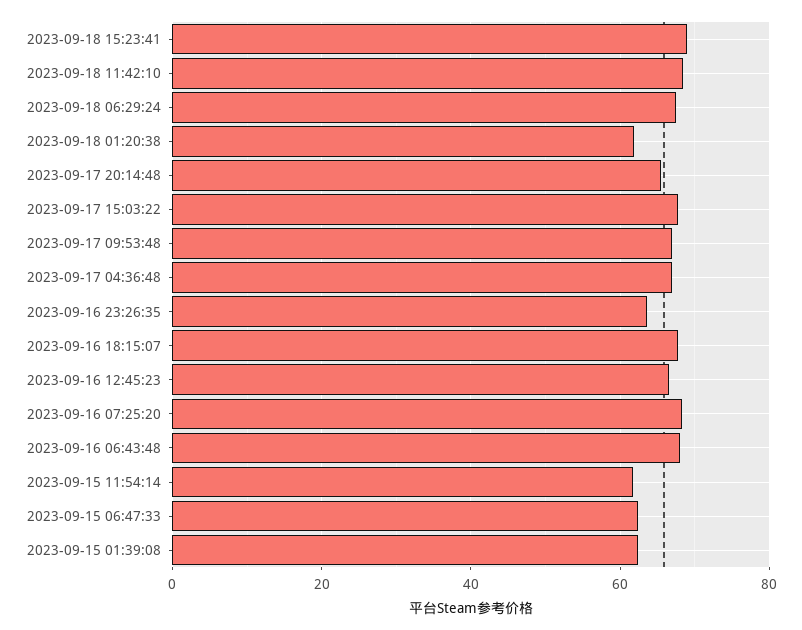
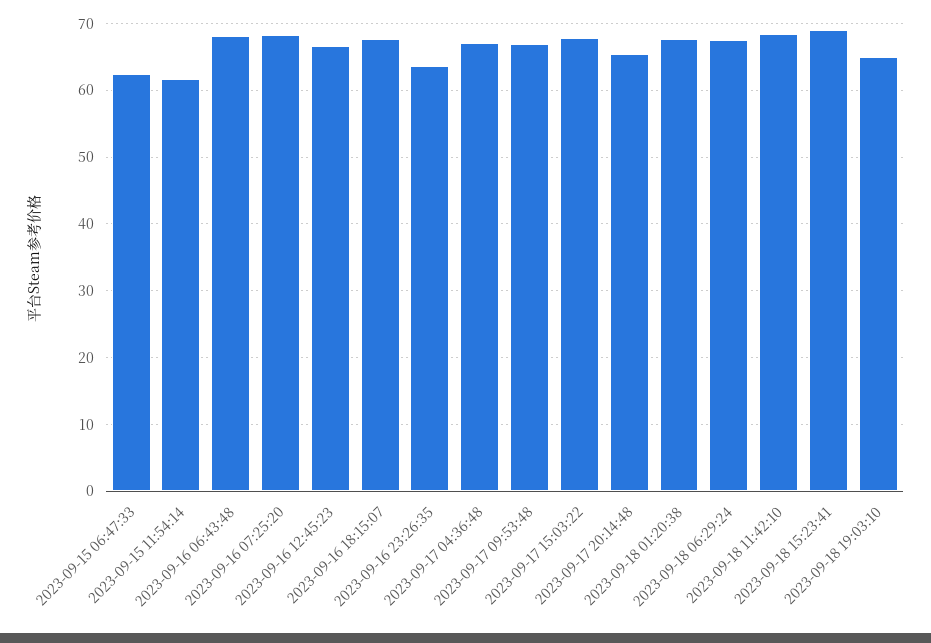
2023-09-18 01:20:38: 62 -> 68
2023-09-15 01:39:08: 62 -> none
2023-09-18 19:03:10: none -> 65

